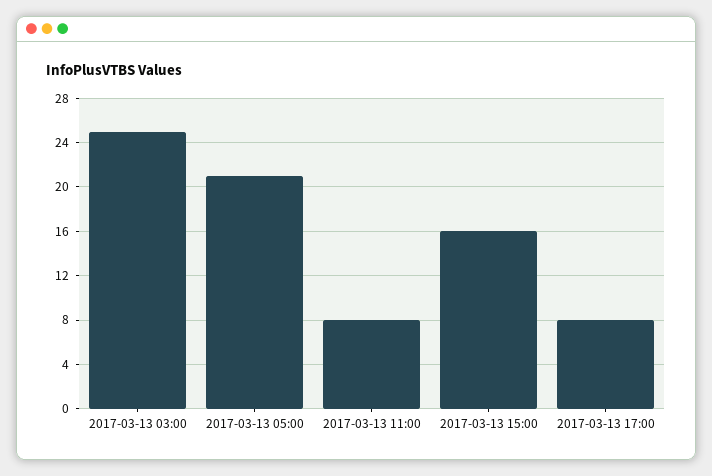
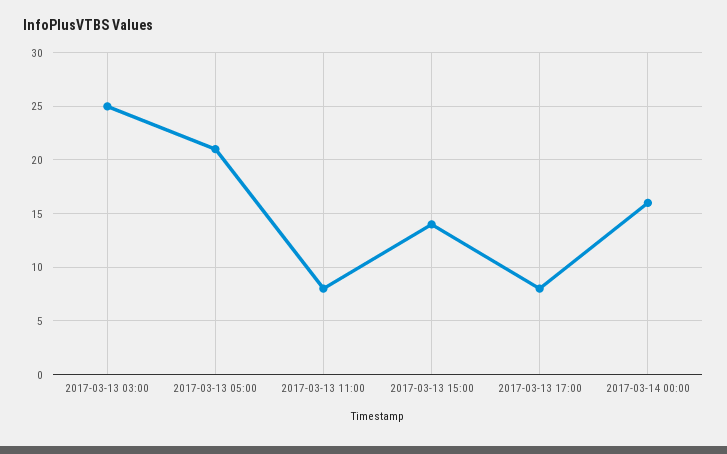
2017-03-13 15:00: 16 -> 14
2017-03-14 00:00: none -> 16

